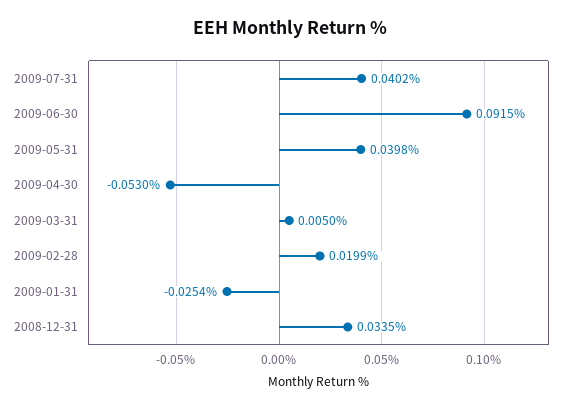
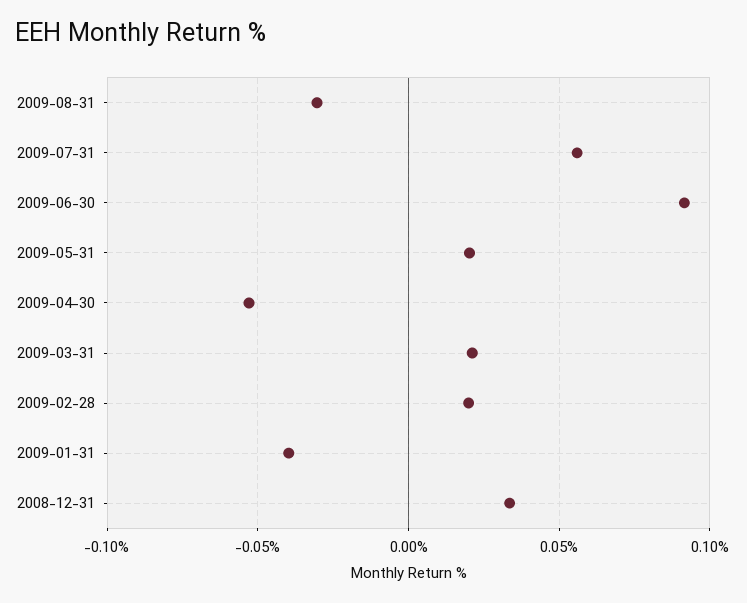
2009-07-31: 0.0402 -> 0.055
2009-05-31: 0.0398 -> 0.02
2009-03-31: 0.005 -> 0.02
2009-01-31: -0.0254 -> -0.04
2009-08-31: none -> -0.03

